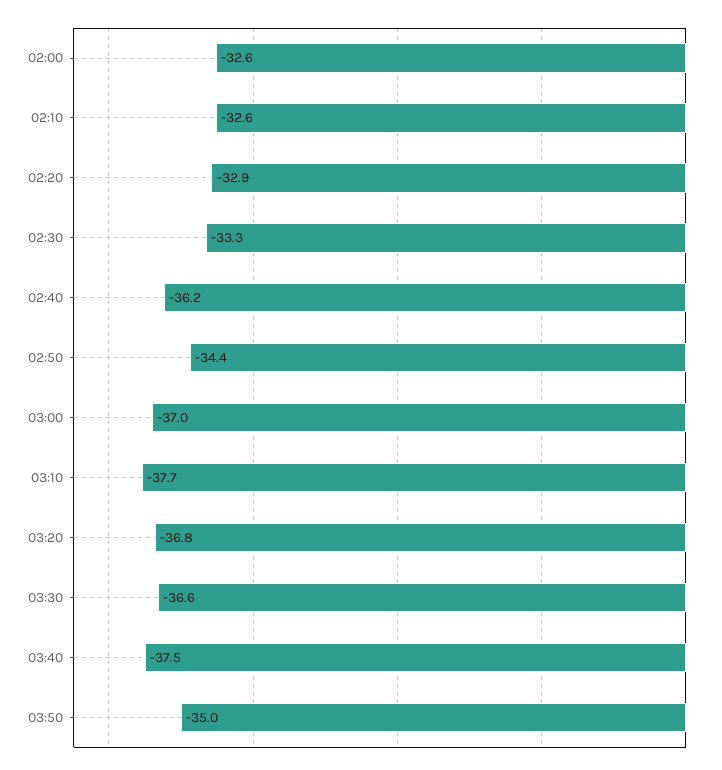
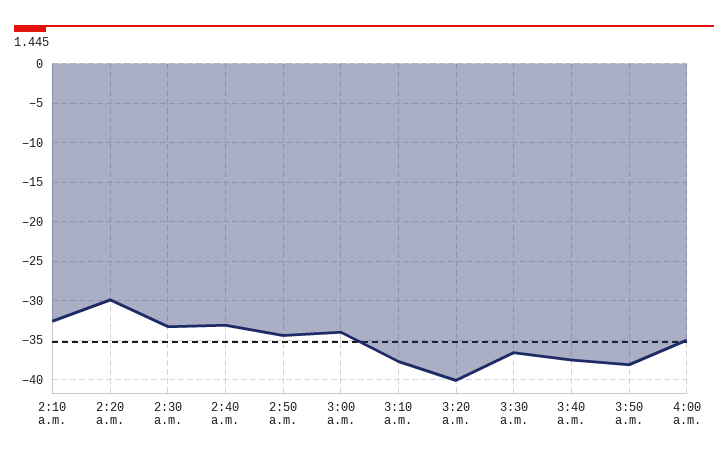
02:00: -32.6 -> none
02:20: -32.9 -> -30
02:40: -36.2 -> -33
03:00: -37 -> -34
03:20: -36.8 -> -40
03:50: -35 -> -38
4:00 a.m.: none -> -35

